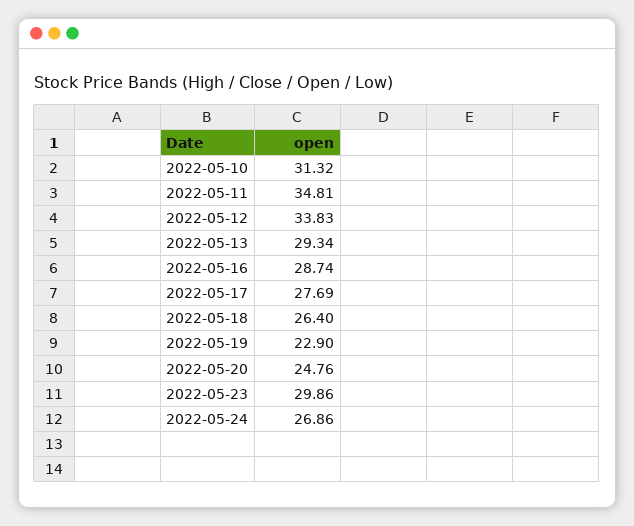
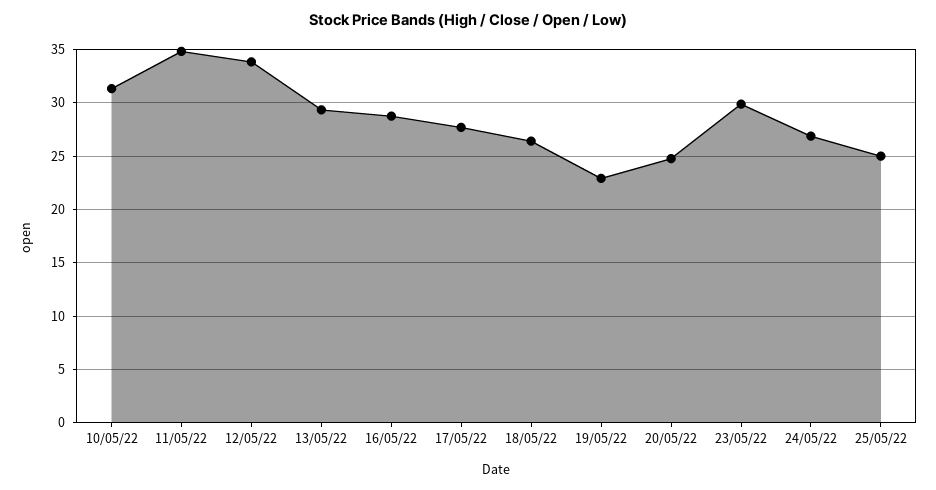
25/05/22: none -> 25

